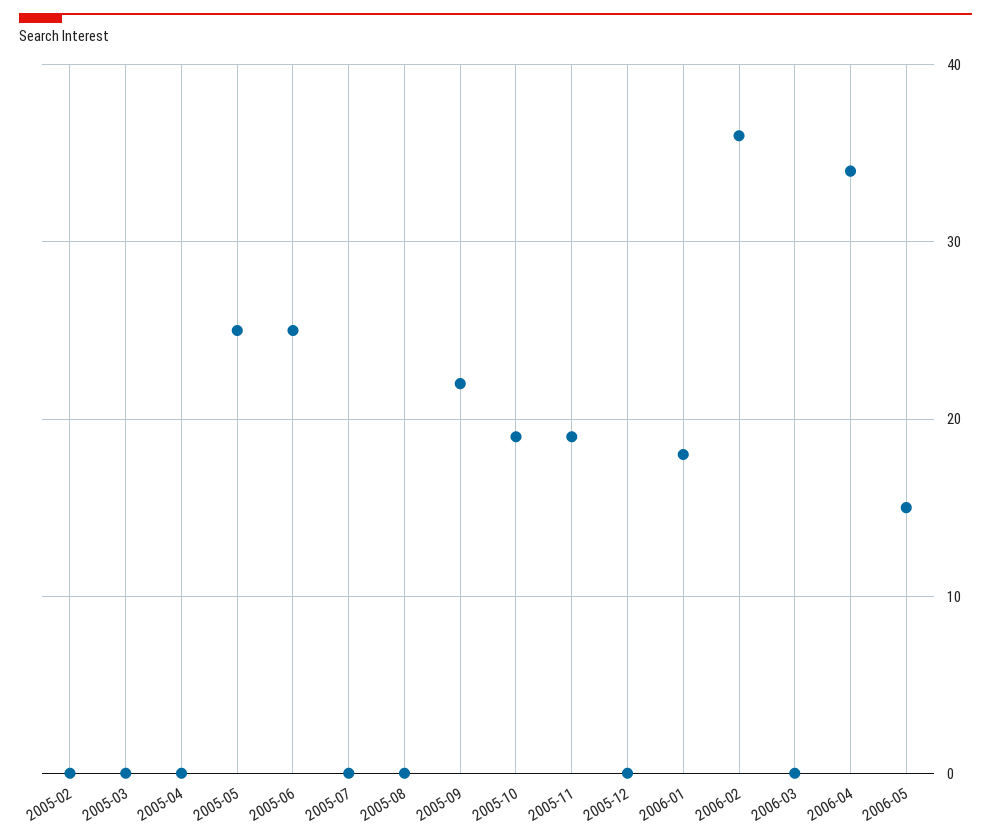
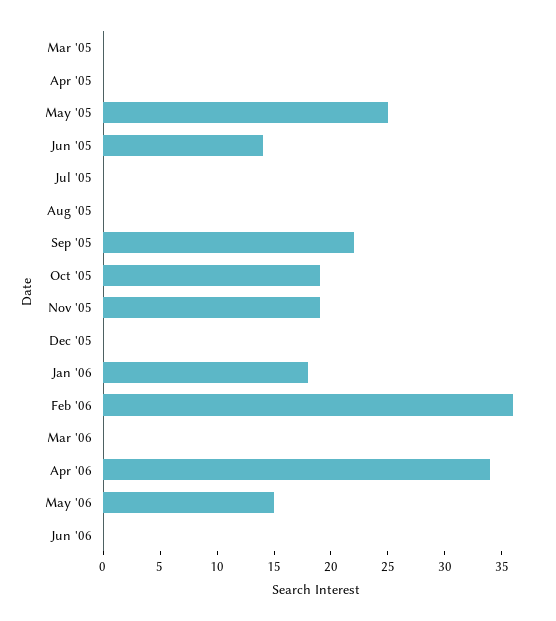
2005-02: 0 -> none
2005-06: 25 -> 14
Jun '06: none -> 0

